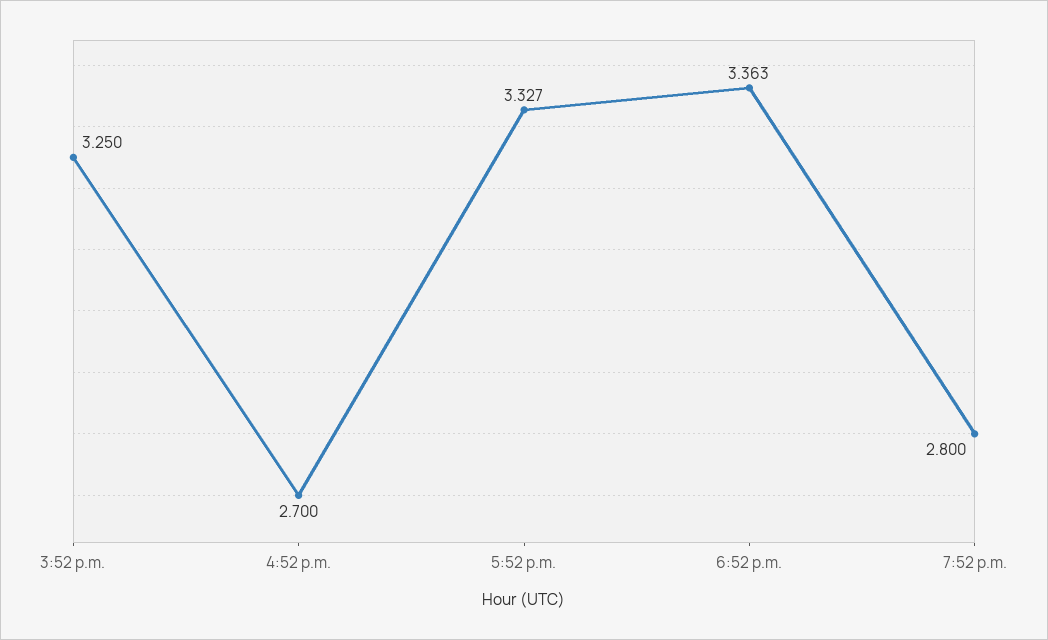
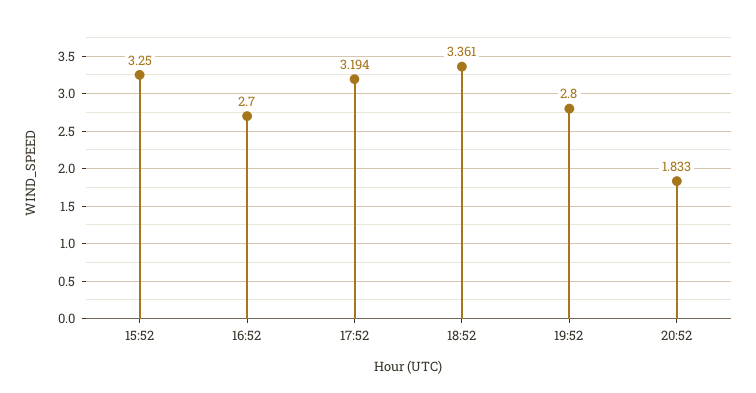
5:52 p.m.: 3.327 -> 3.194
6:52 p.m.: 3.363 -> 3.361
20:52: none -> 1.833

